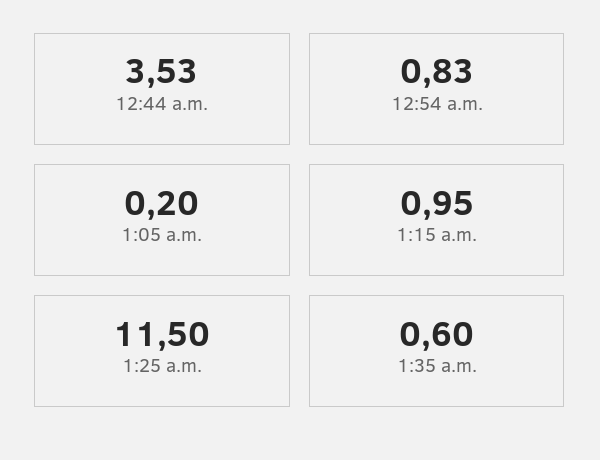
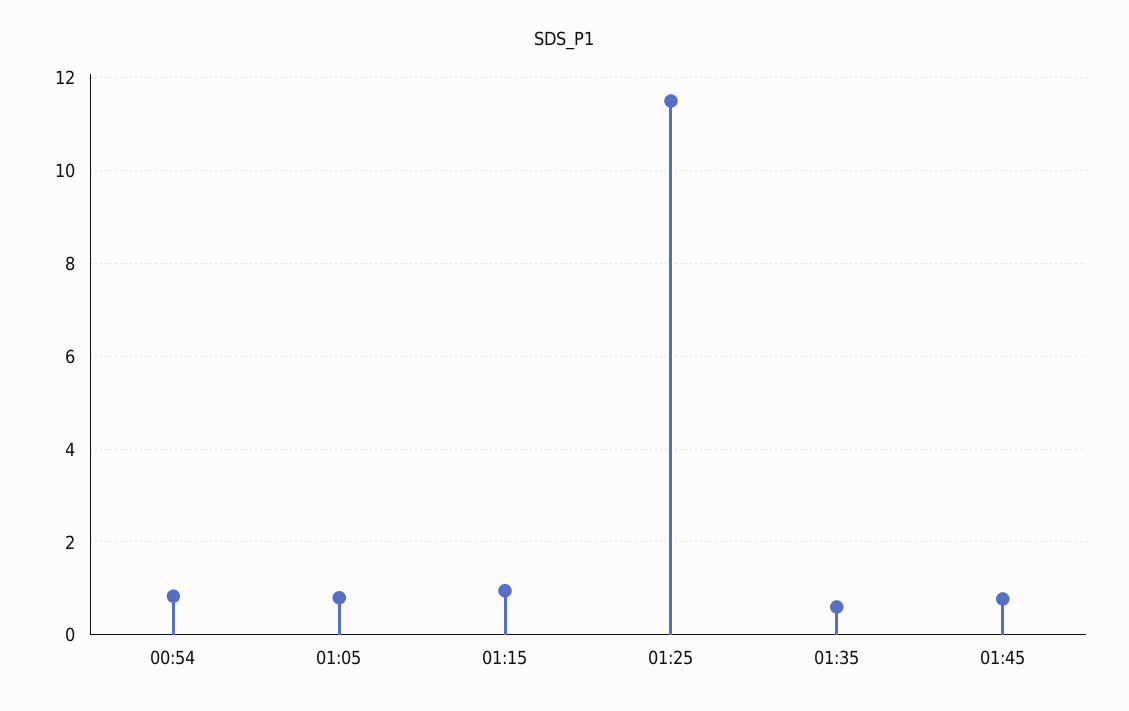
12:44 a.m.: 3.53 -> none
1:05 a.m.: 0.2 -> 0.8
01:45: none -> 0.8

